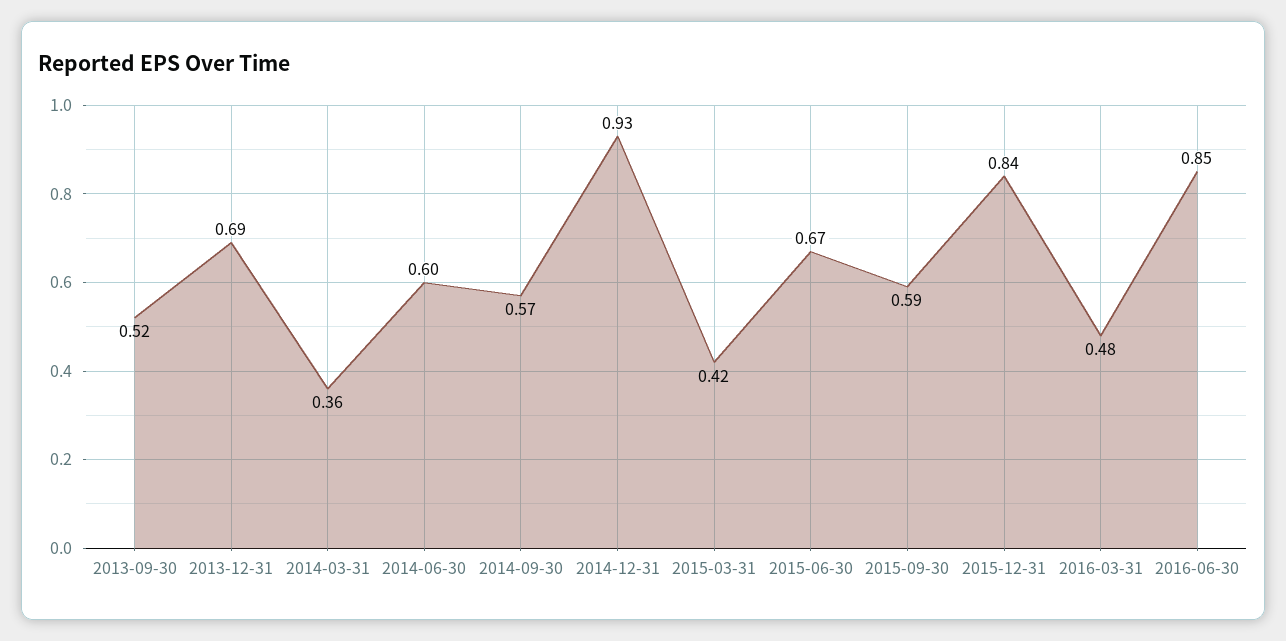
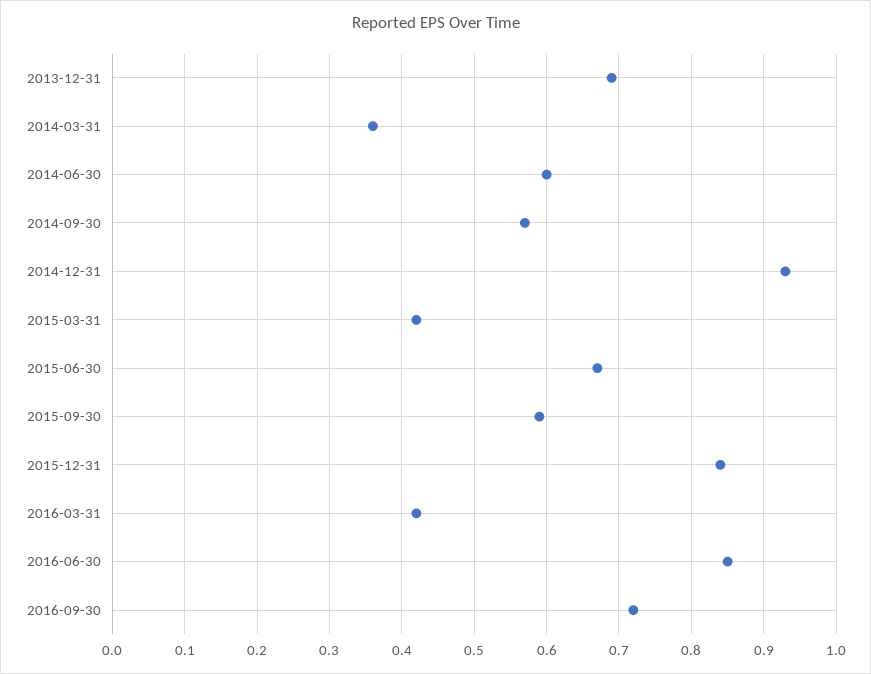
2013-09-30: 0.52 -> none
2016-03-31: 0.48 -> 0.42
2016-09-30: none -> 0.72

